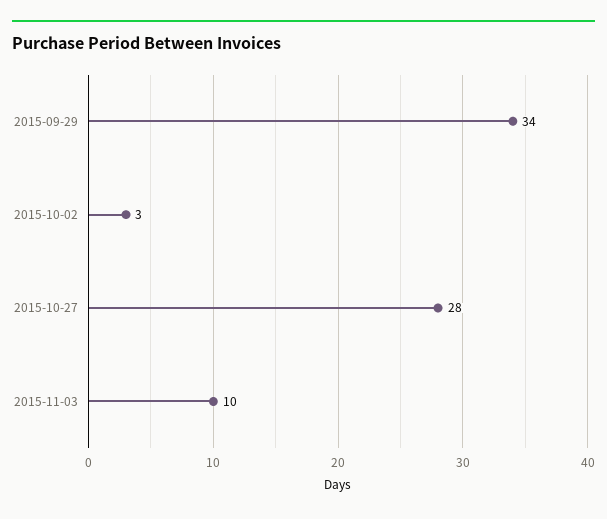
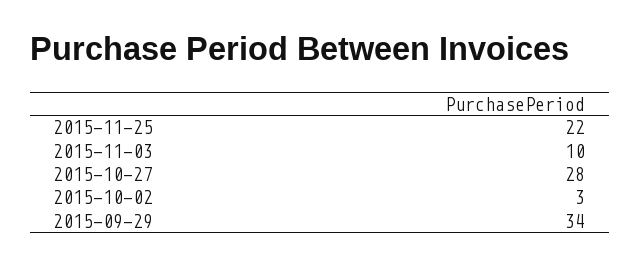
2015-11-25: none -> 22

